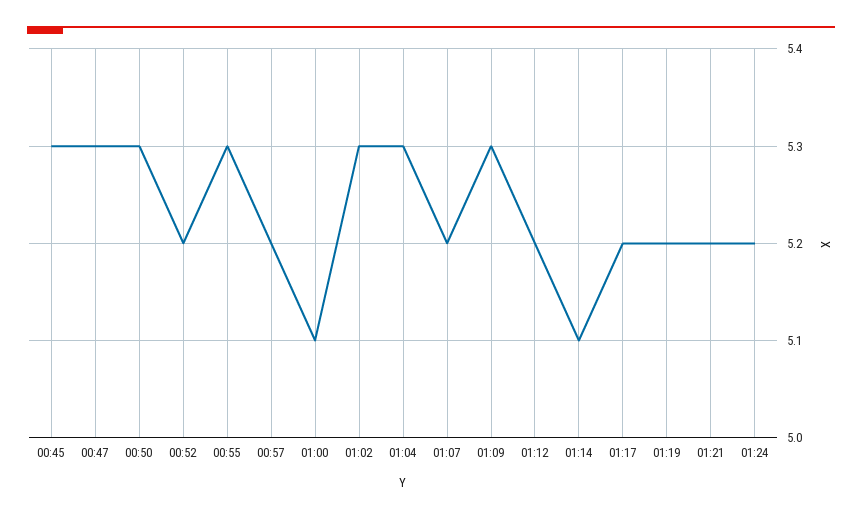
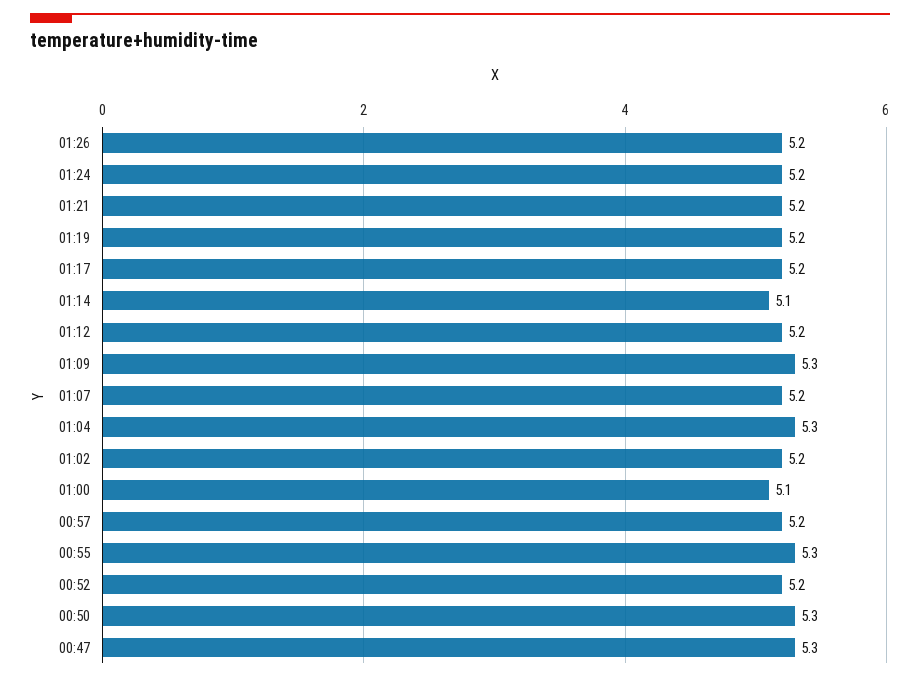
00:45: 5.3 -> none
01:02: 5.3 -> 5.2
01:26: none -> 5.2

